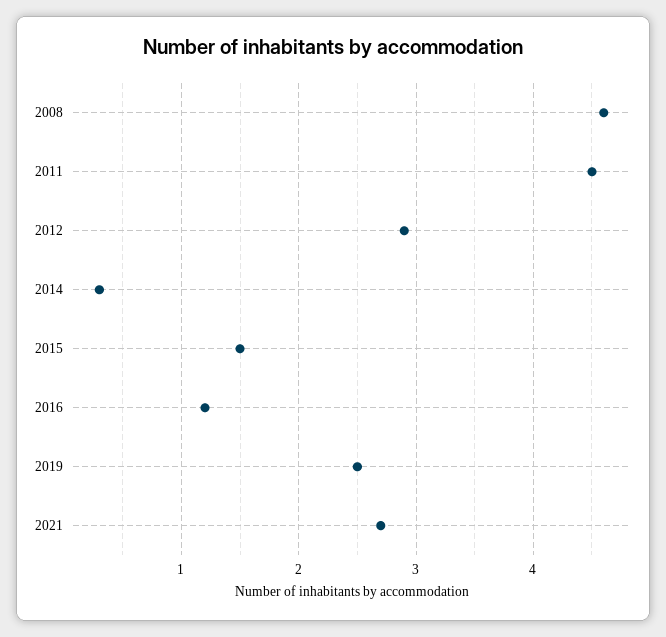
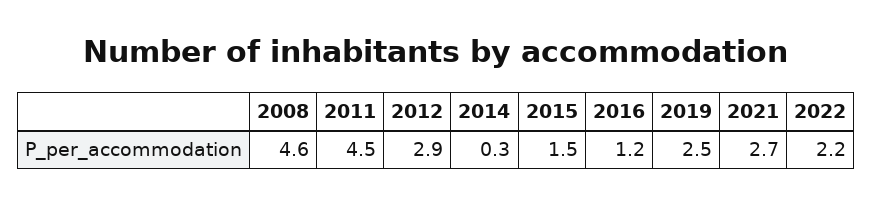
2022: none -> 2.2

